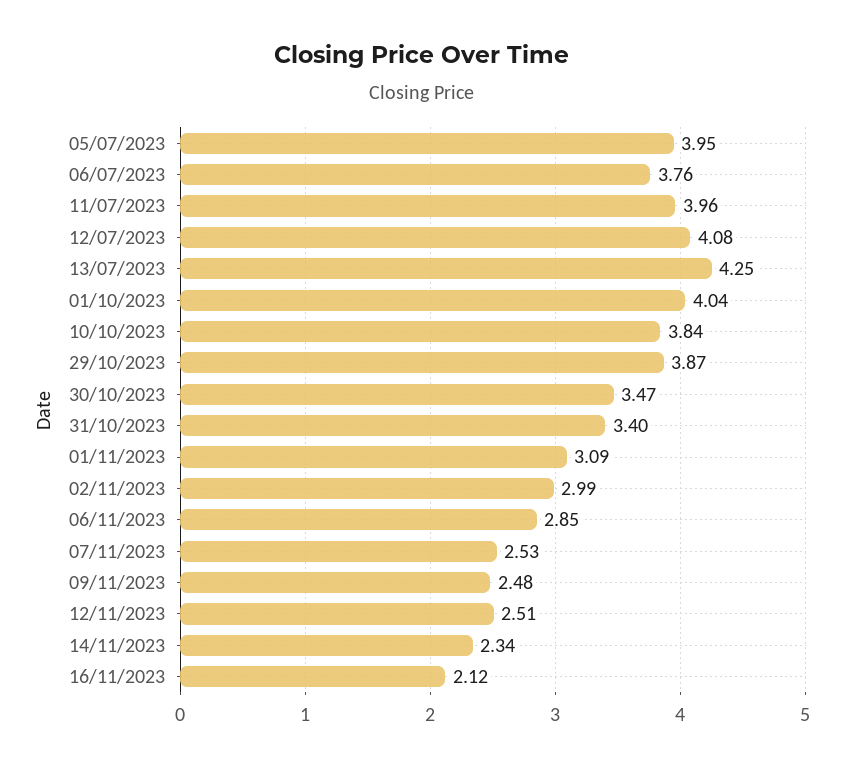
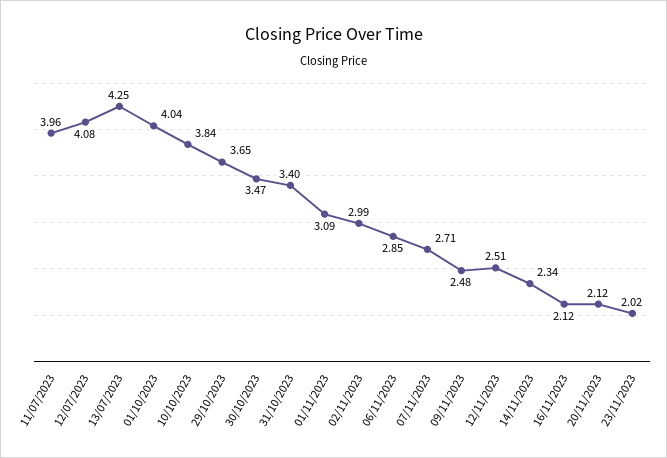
05/07/2023: 3.95 -> none
06/07/2023: 3.76 -> none
29/10/2023: 3.87 -> 3.65
07/11/2023: 2.53 -> 2.71
20/11/2023: none -> 2.12
23/11/2023: none -> 2.02

